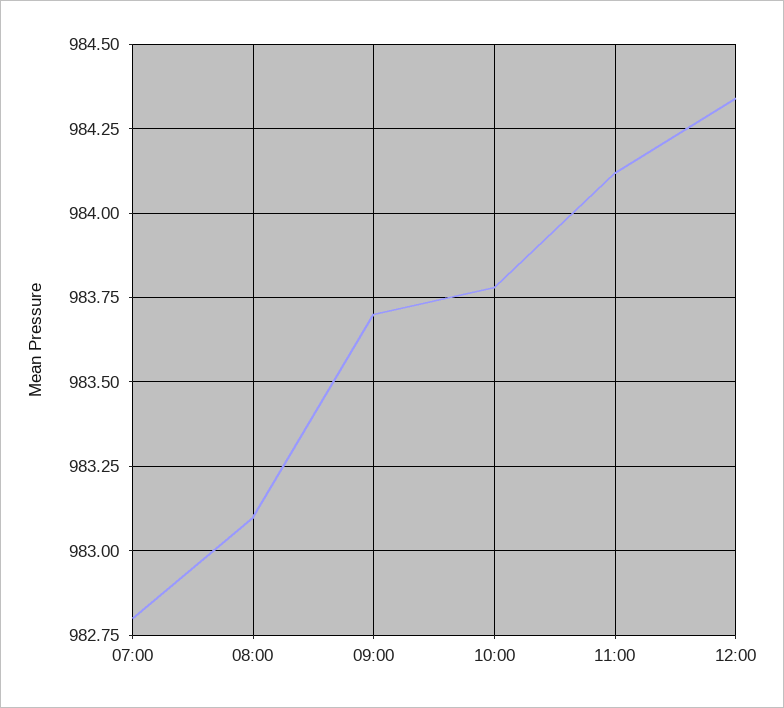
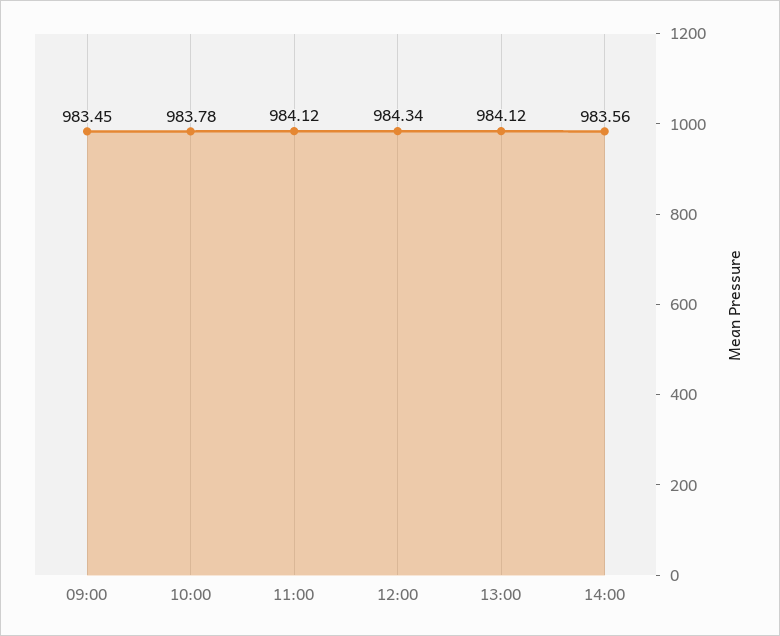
07:00: 982.8 -> none
08:00: 983.1 -> none
09:00: 983.7 -> 983.45
13:00: none -> 984.12
14:00: none -> 983.56

